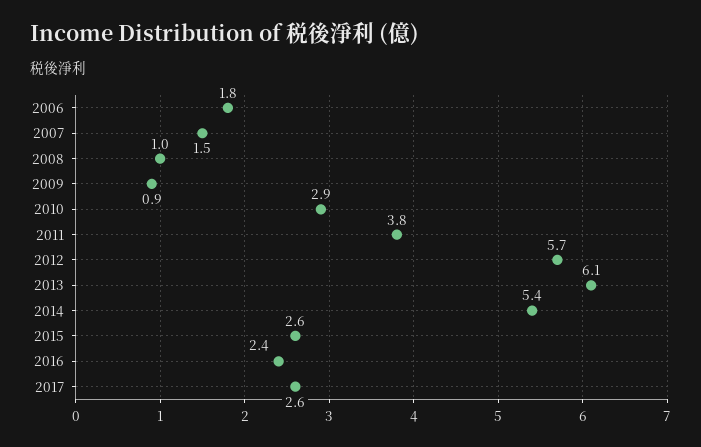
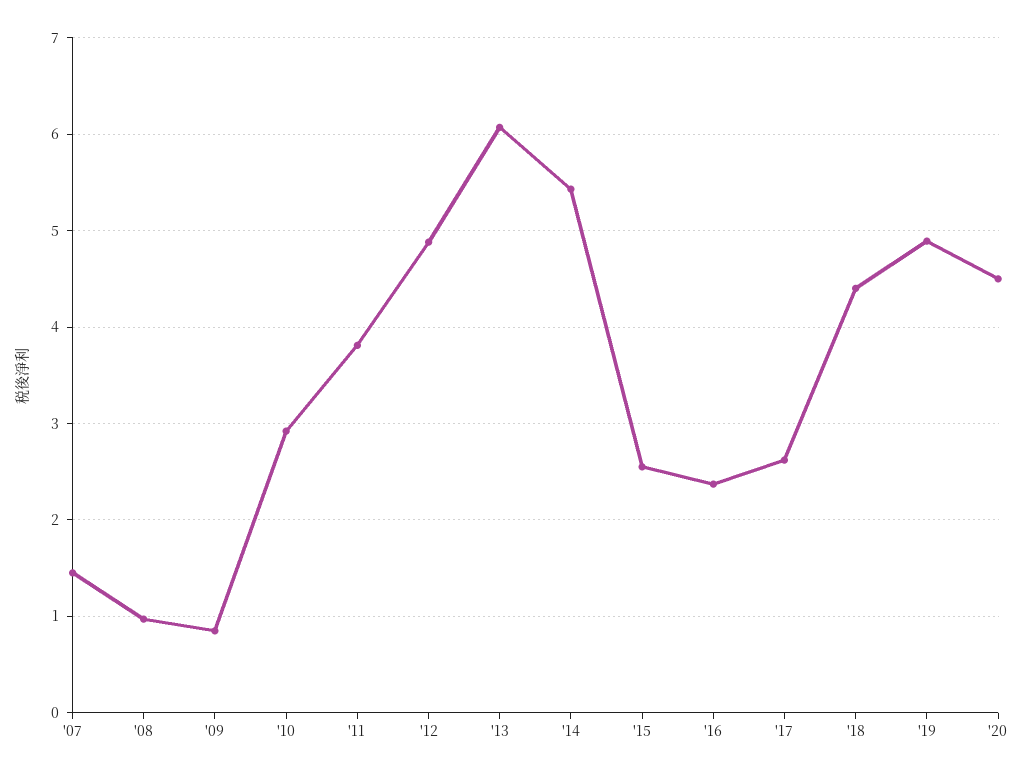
2006: 1.8 -> none
2012: 5.7 -> 4.9
'18: none -> 4.4
'19: none -> 4.9
'20: none -> 4.5

